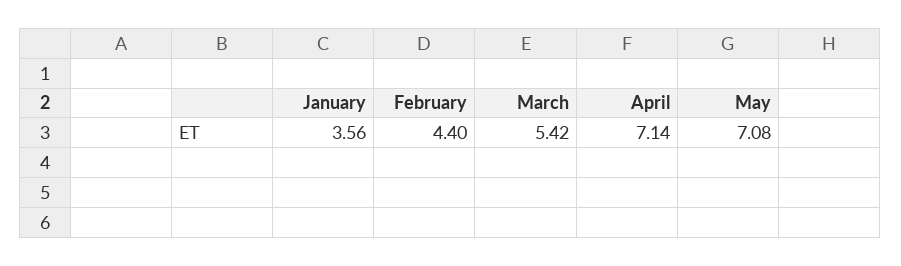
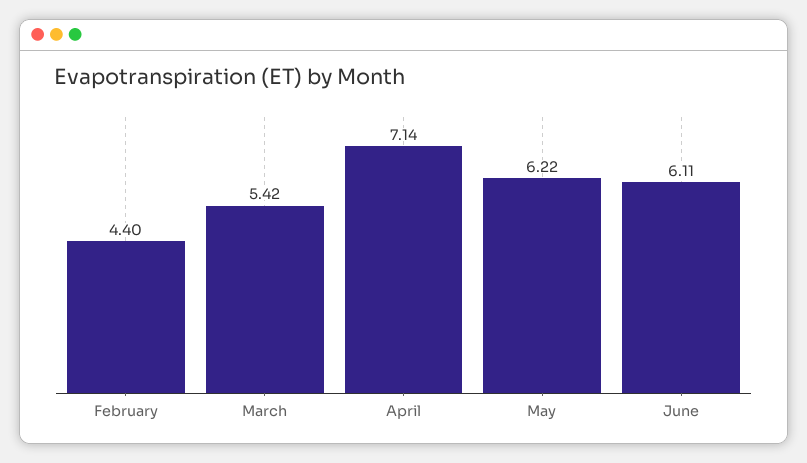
January: 3.56 -> none
May: 7.08 -> 6.22
June: none -> 6.11

